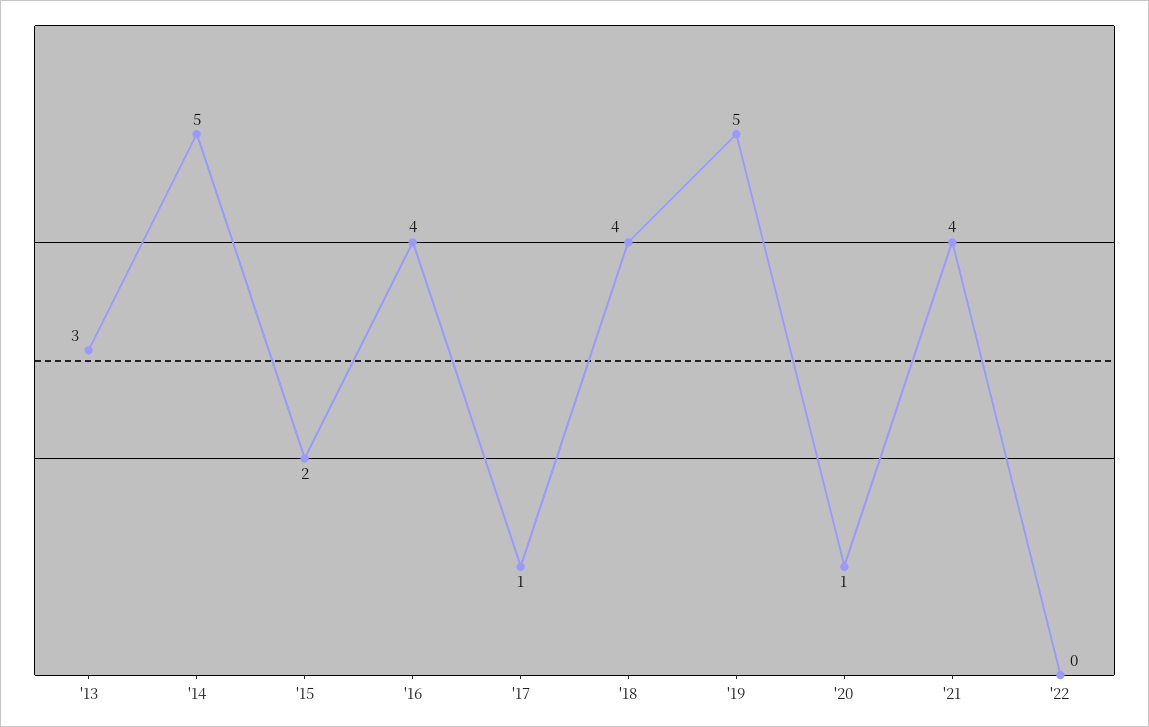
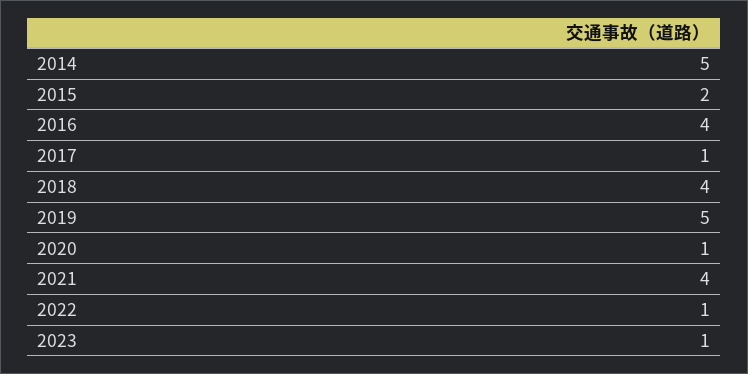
'13: 3 -> none
'22: 0 -> 1
2023: none -> 1

